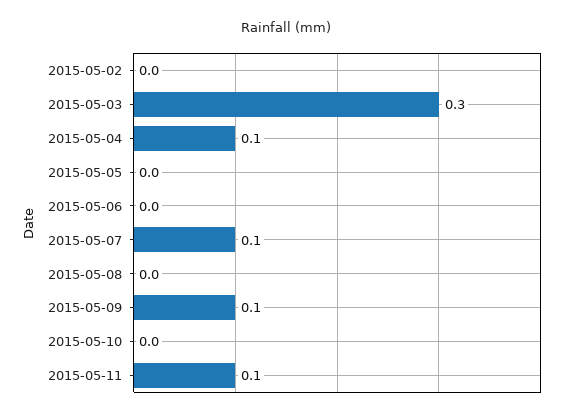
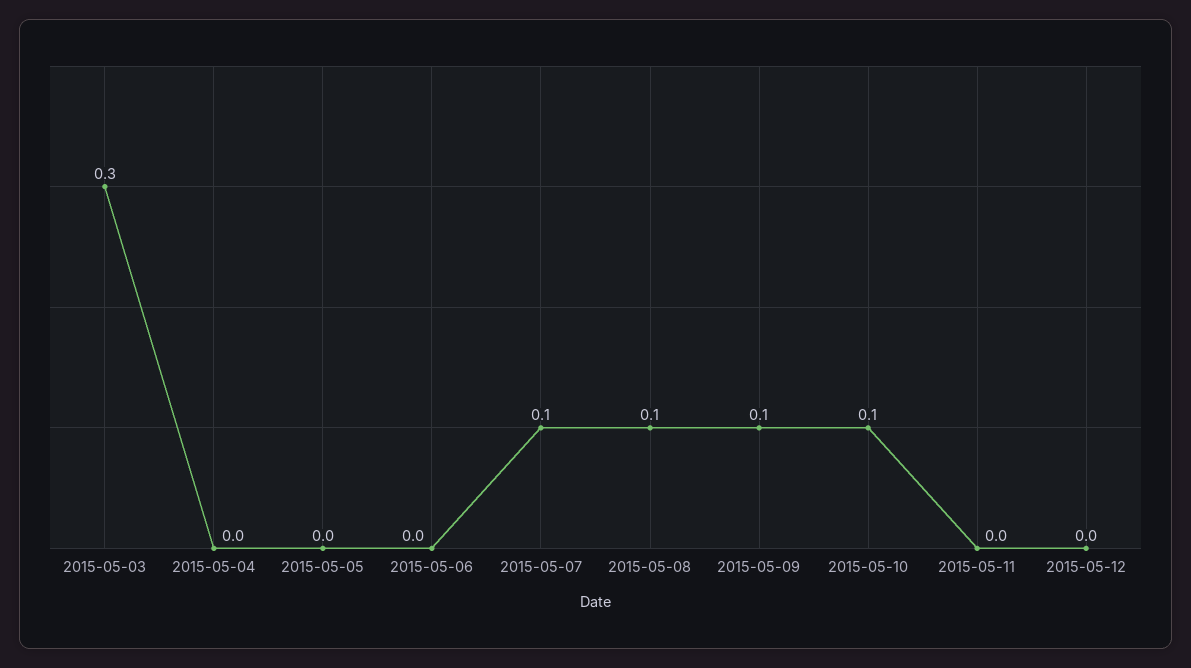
2015-05-02: 0 -> none
2015-05-04: 0.1 -> 0
2015-05-08: 0 -> 0.1
2015-05-10: 0 -> 0.1
2015-05-11: 0.1 -> 0
2015-05-12: none -> 0

